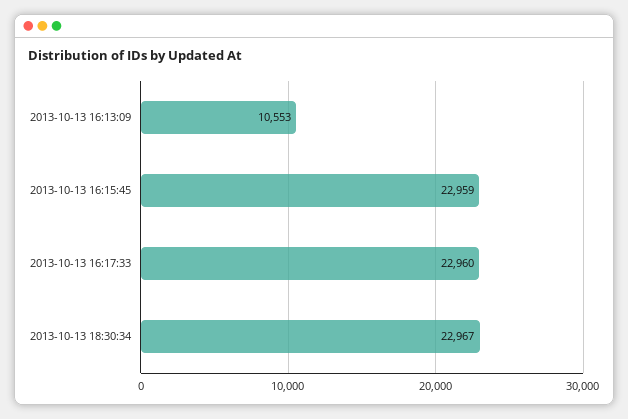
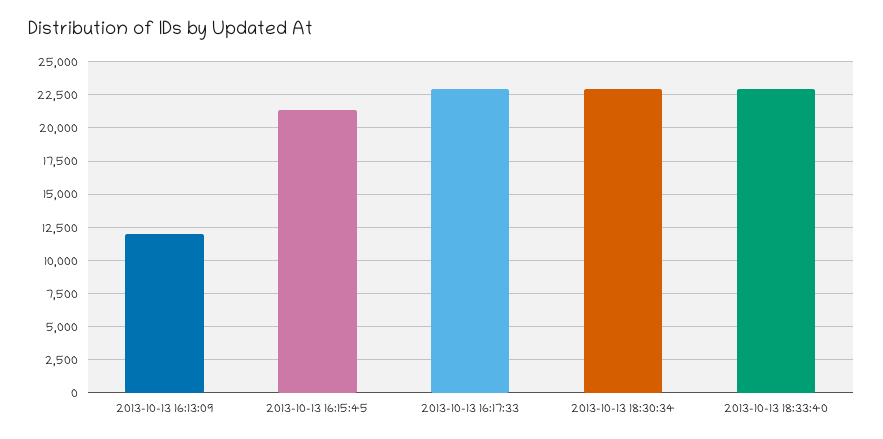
2013-10-13 16:13:09: 10553 -> 12000
2013-10-13 16:15:45: 22959 -> 21500
2013-10-13 18:33:40: none -> 23000

